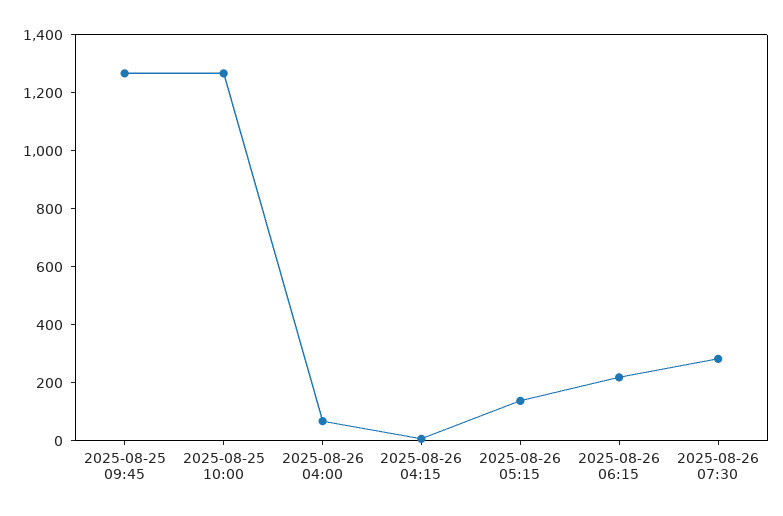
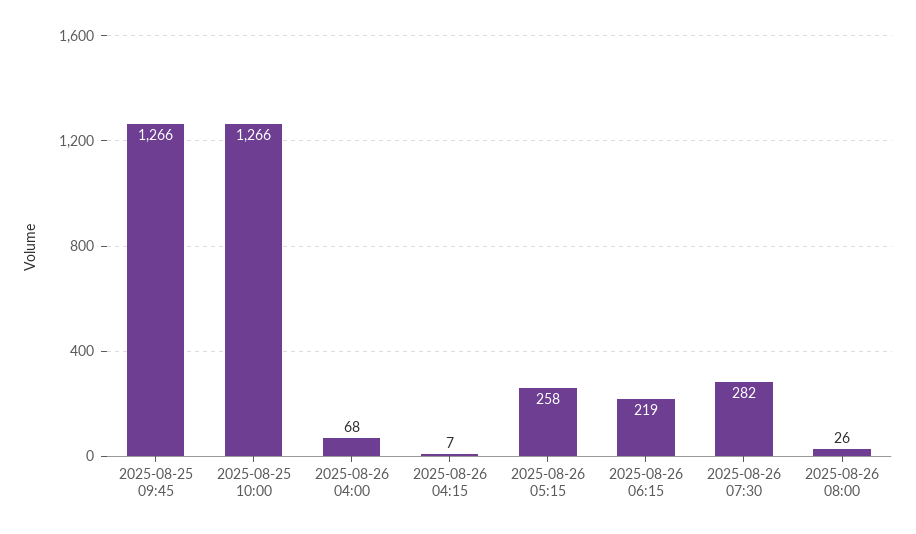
2025-08-26 05:15: 150 -> 258
2025-08-26 08:00: none -> 26

